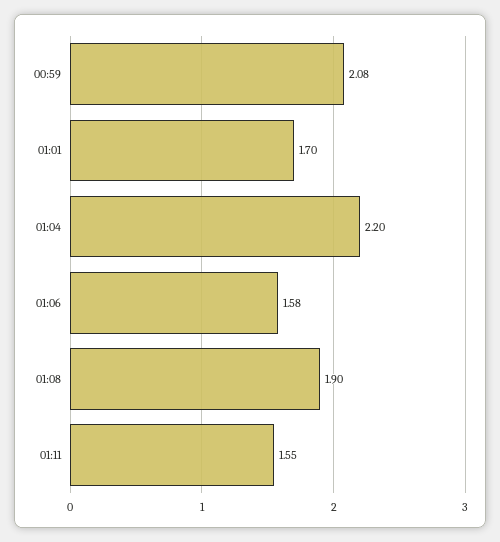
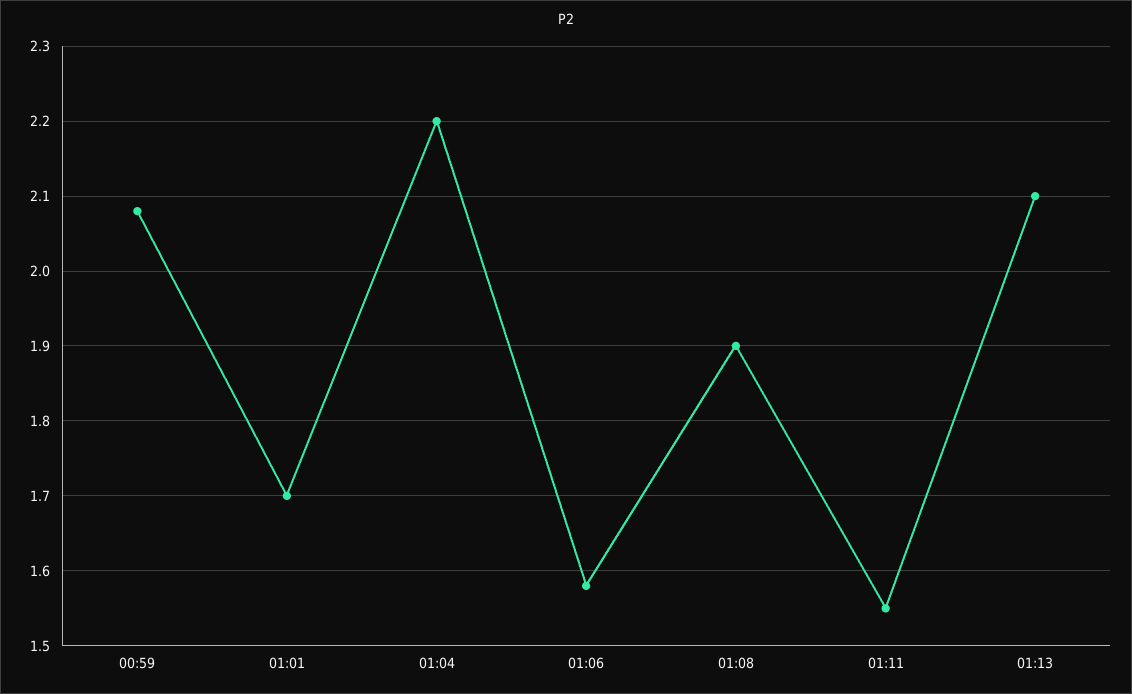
01:13: none -> 2.1

